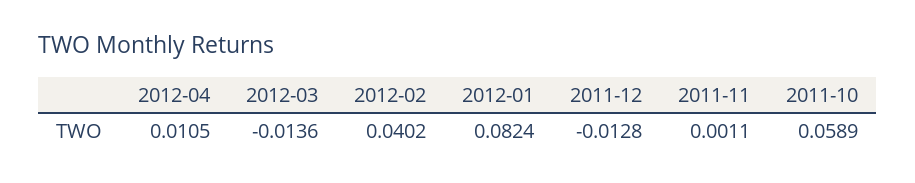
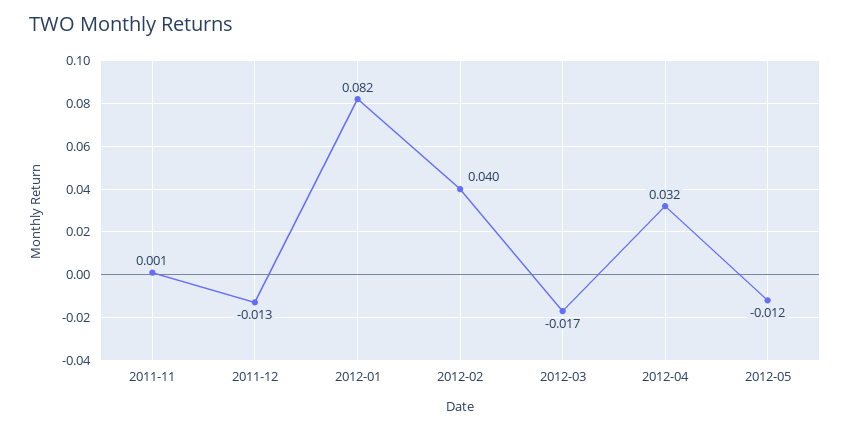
2012-04: 0.0105 -> 0.032
2012-03: -0.0136 -> -0.017
2011-10: 0.0589 -> none
2012-05: none -> -0.012

